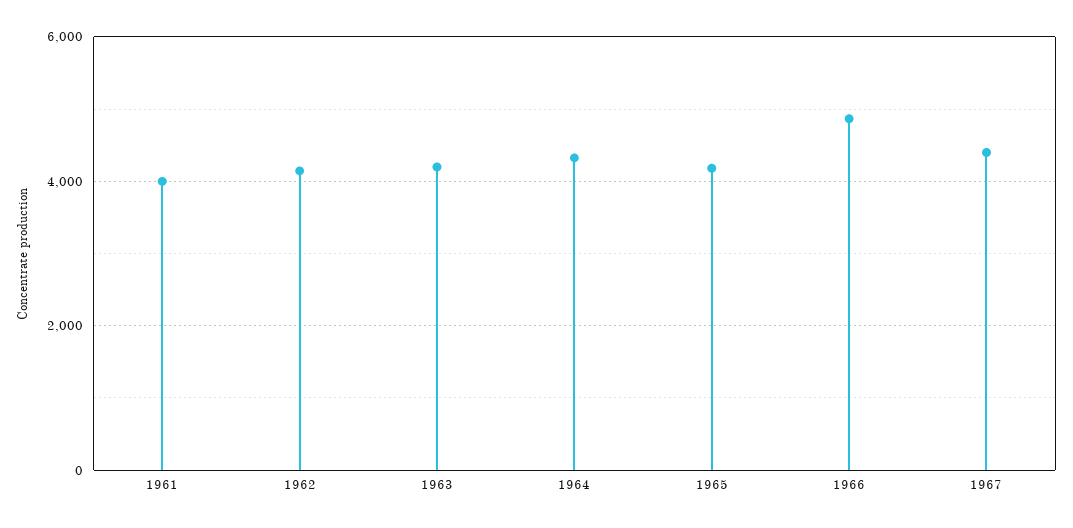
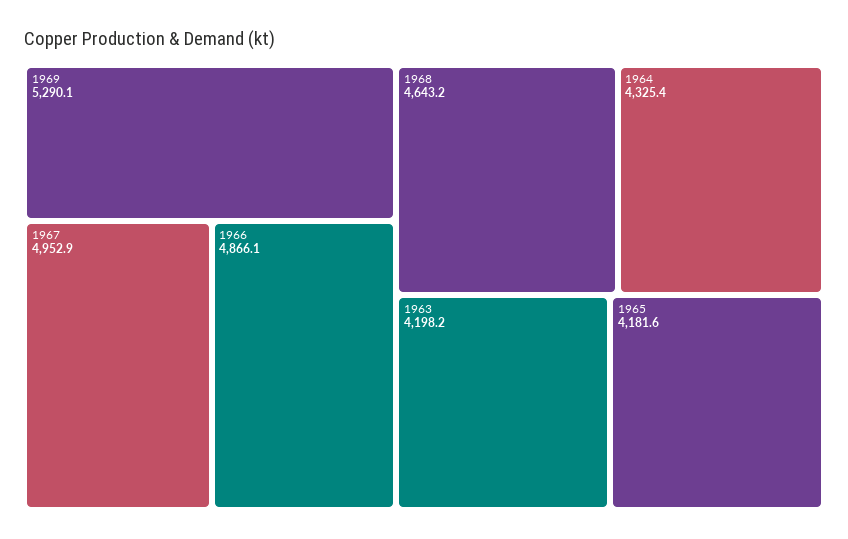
1961: 4000 -> none
1962: 4200 -> none
1967: 4400 -> 4952.9
1969: none -> 5290.1
1968: none -> 4643.2

